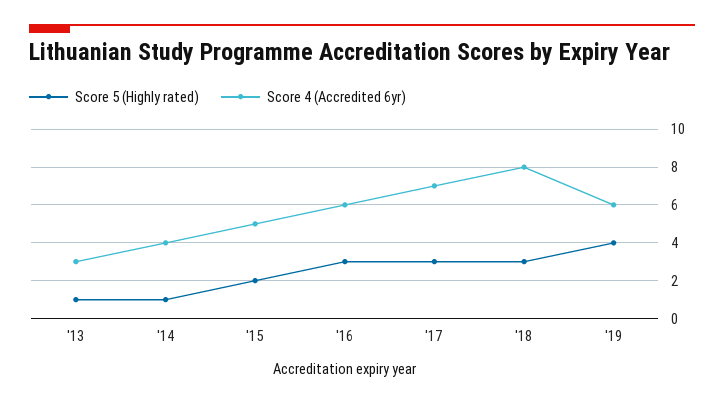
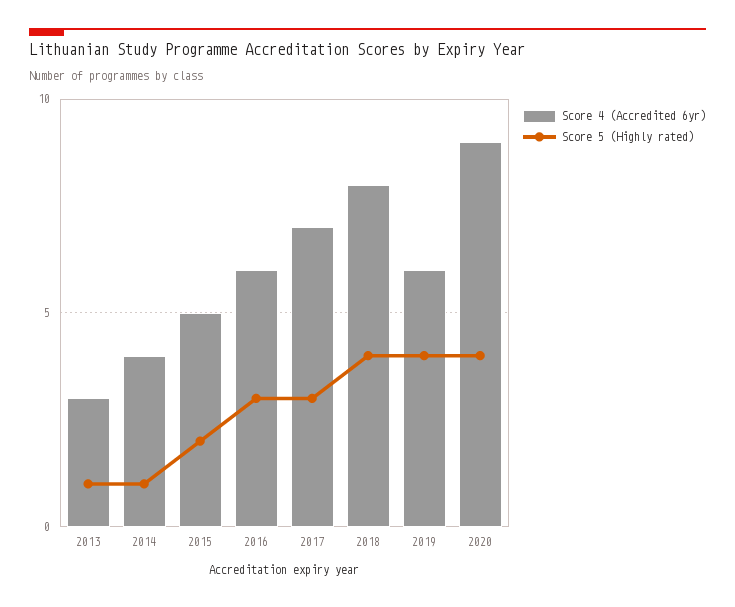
Score 5 (Highly rated), '18: 3 -> 4
Score 4 (Accredited 6yr), 2020: none -> 9
Score 5 (Highly rated), 2020: none -> 4

